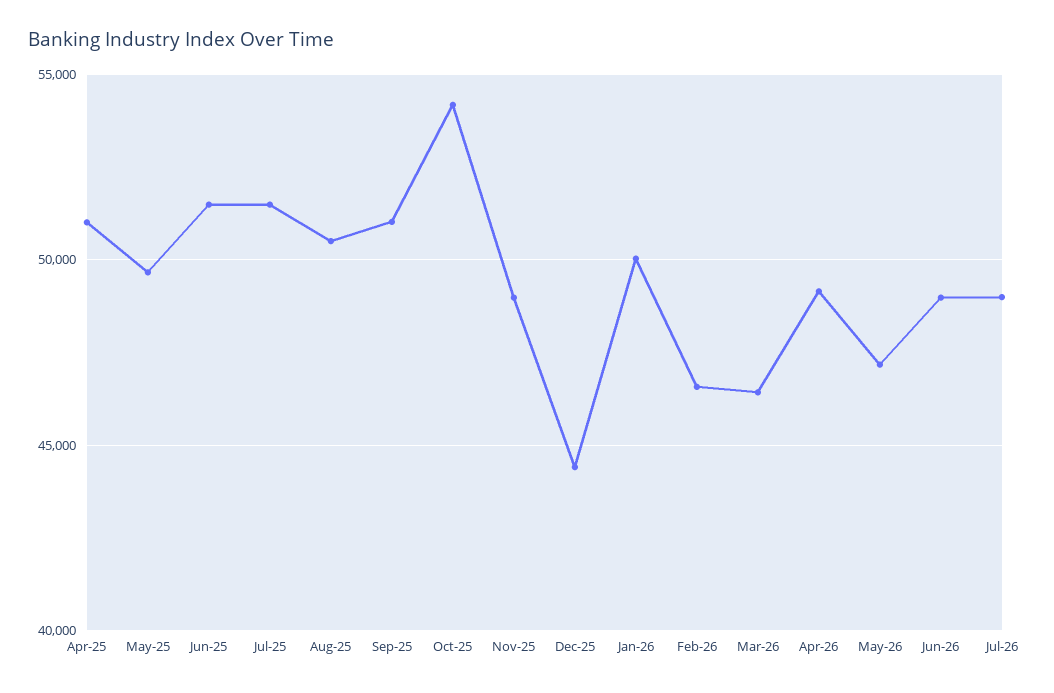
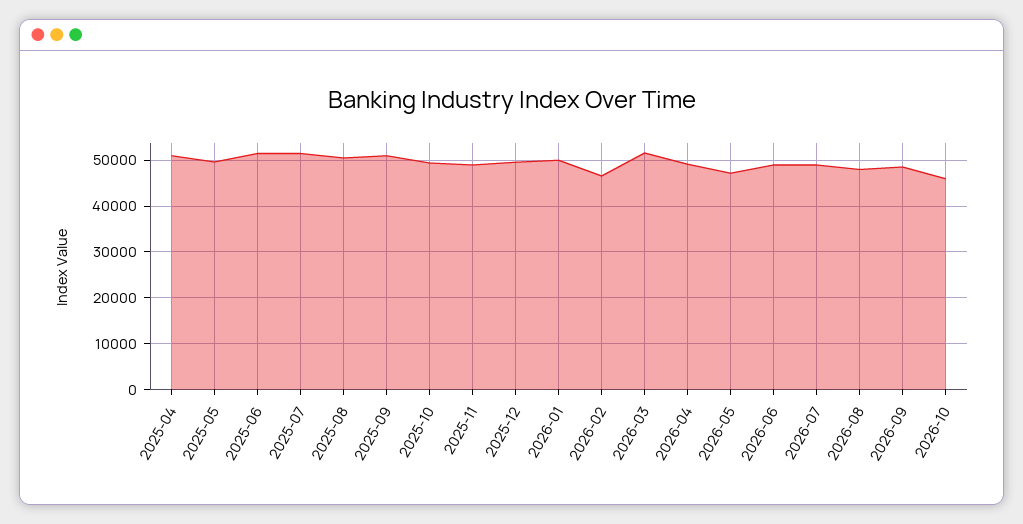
Oct-25: 54000 -> 50000
Dec-25: 44500 -> 50000
Mar-26: 46500 -> 52000
2026-08: none -> 48000
2026-09: none -> 48000
2026-10: none -> 46000

